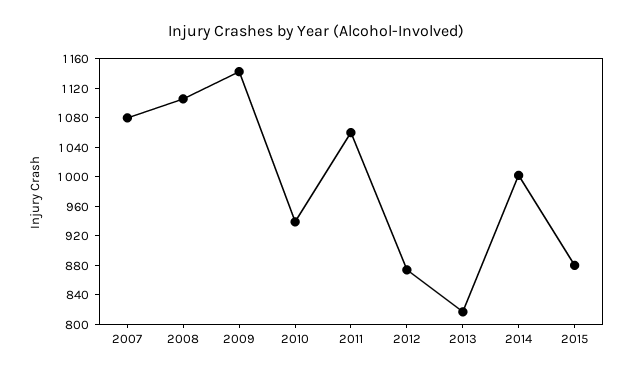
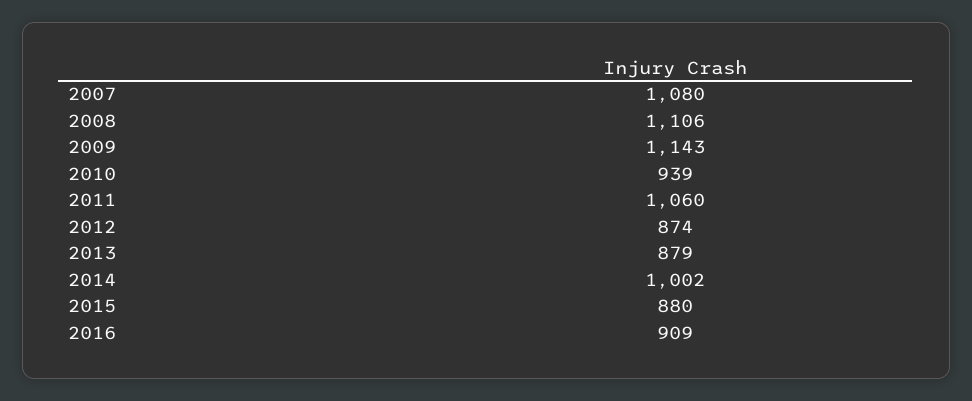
2013: 820 -> 879
2016: none -> 909

